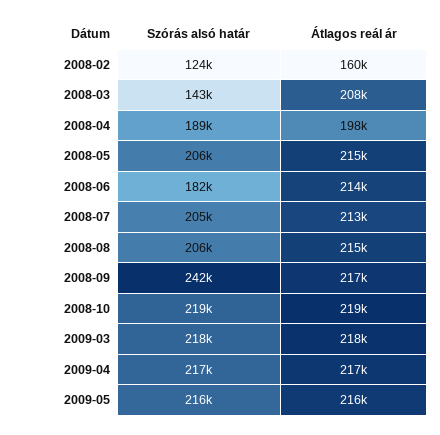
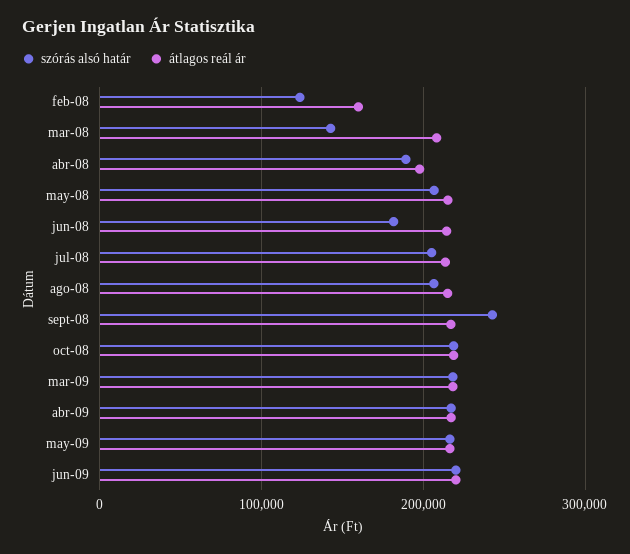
Szórás alsó határ, jun-09: none -> 220000
Átlagos reál ár, jun-09: none -> 220000

